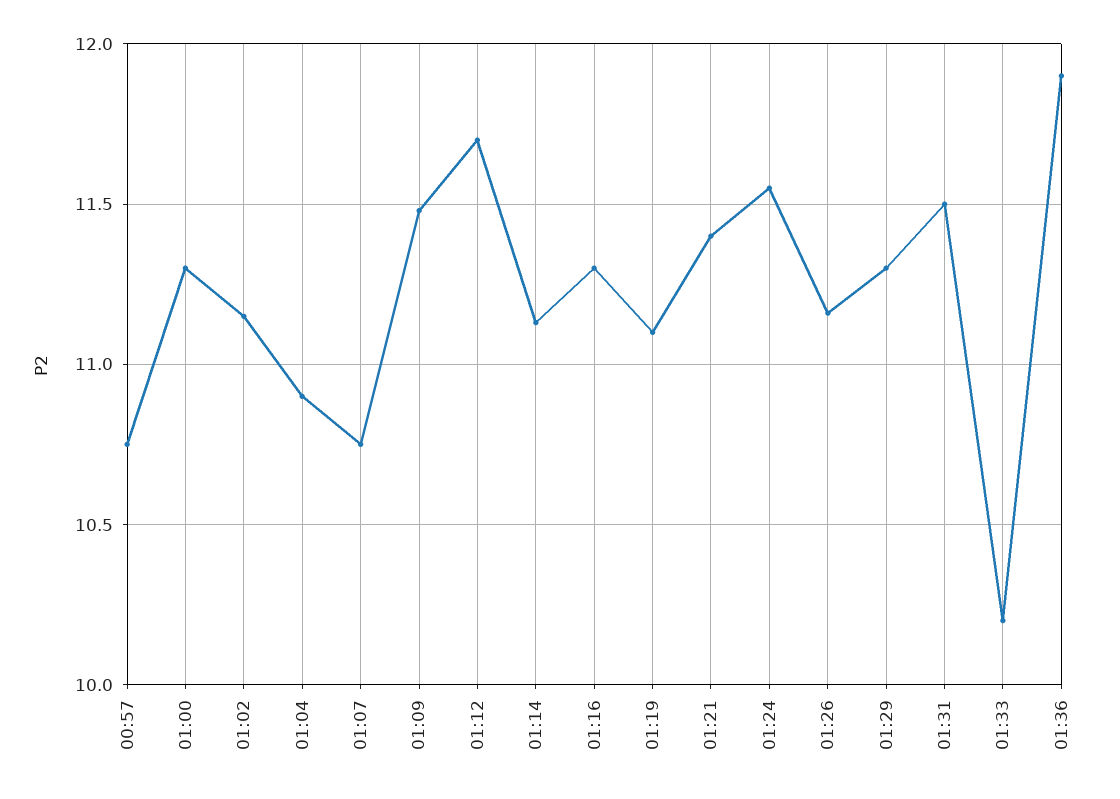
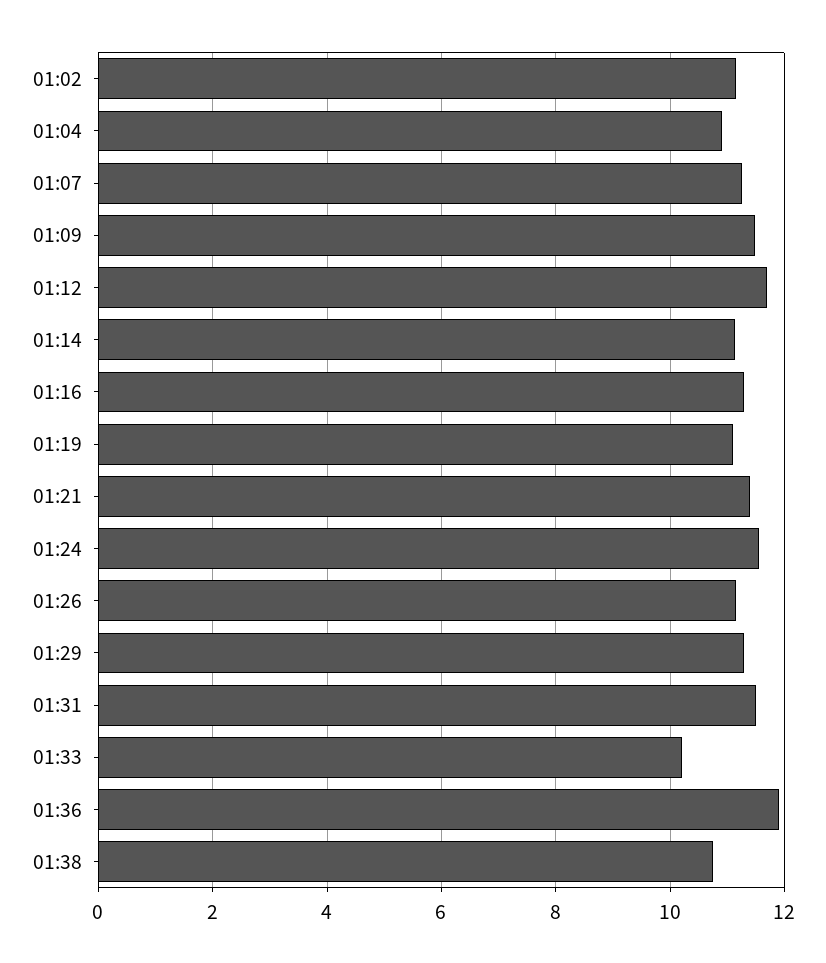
00:57: 10.75 -> none
01:00: 11.3 -> none
01:07: 10.75 -> 11.2
01:38: none -> 10.8

